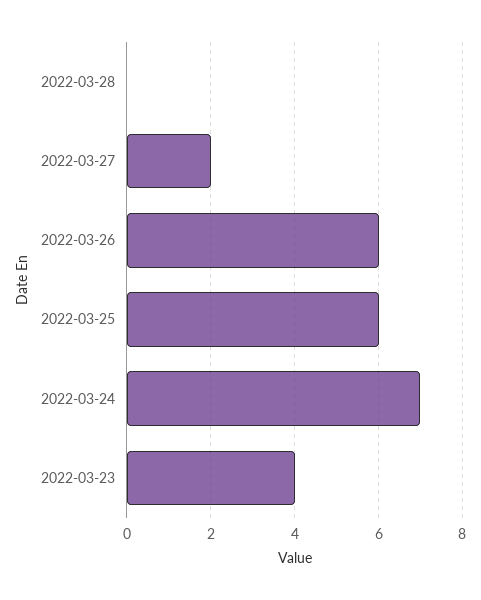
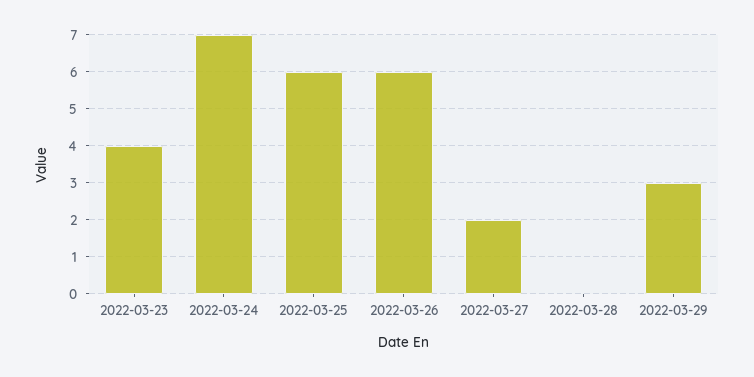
2022-03-29: none -> 3

